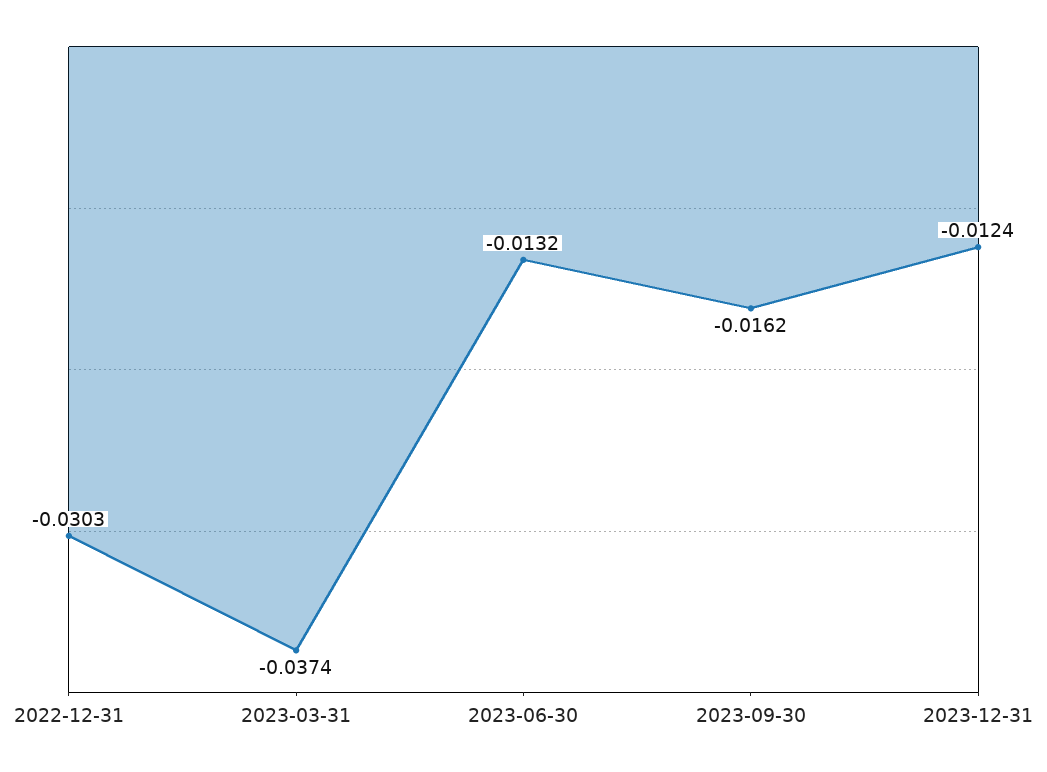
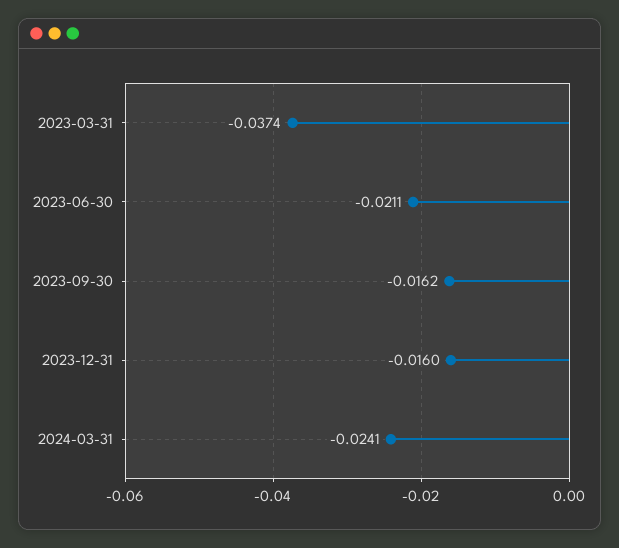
2022-12-31: -0.0303 -> none
2023-06-30: -0.0132 -> -0.0211
2023-12-31: -0.0124 -> -0.016
2024-03-31: none -> -0.0241

